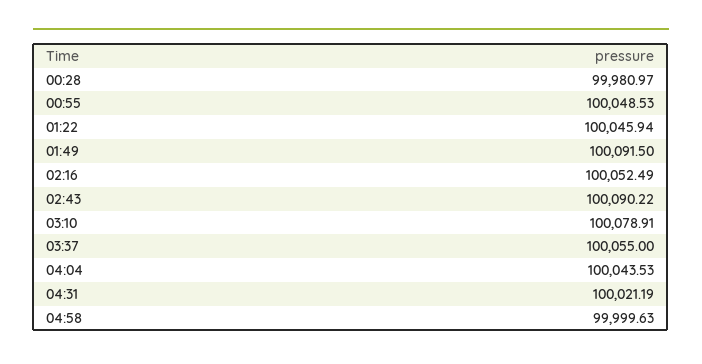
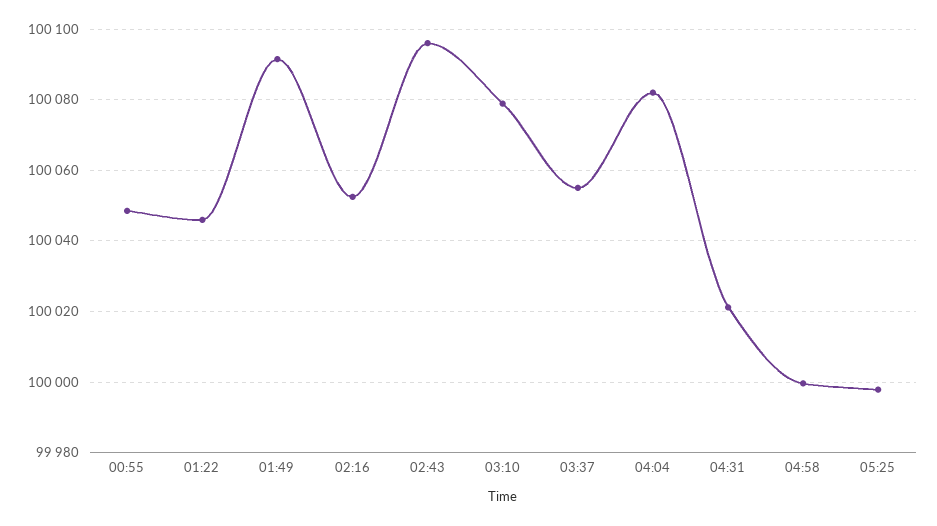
00:28: 99980.97 -> none
02:43: 100090.22 -> 100096
04:04: 100043.53 -> 100082
05:25: none -> 99998

